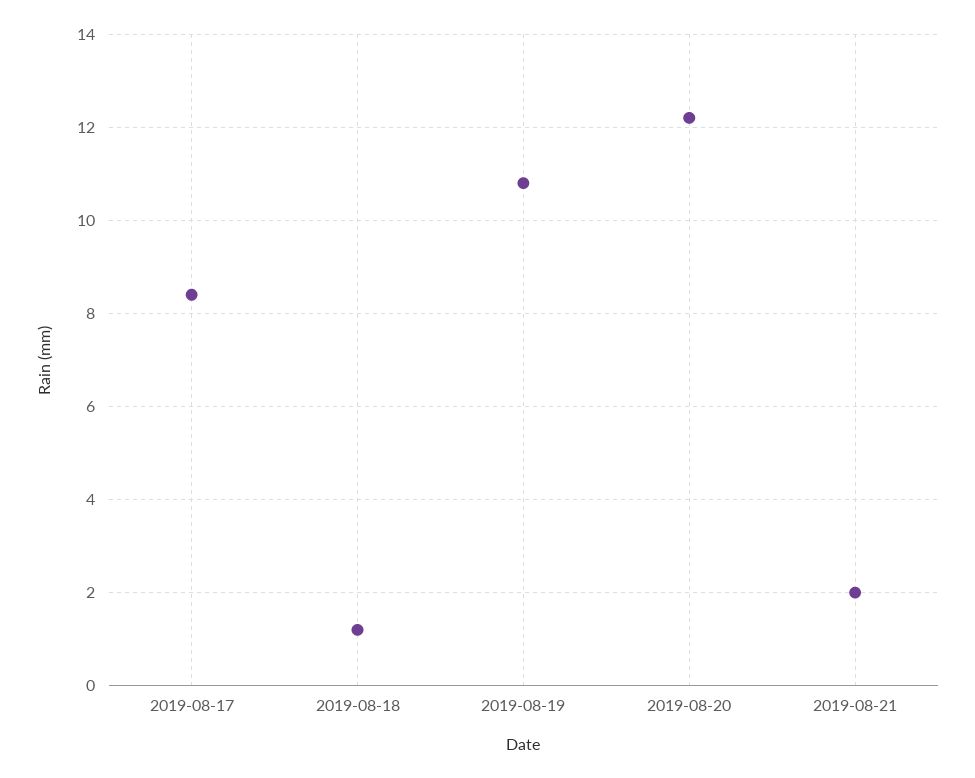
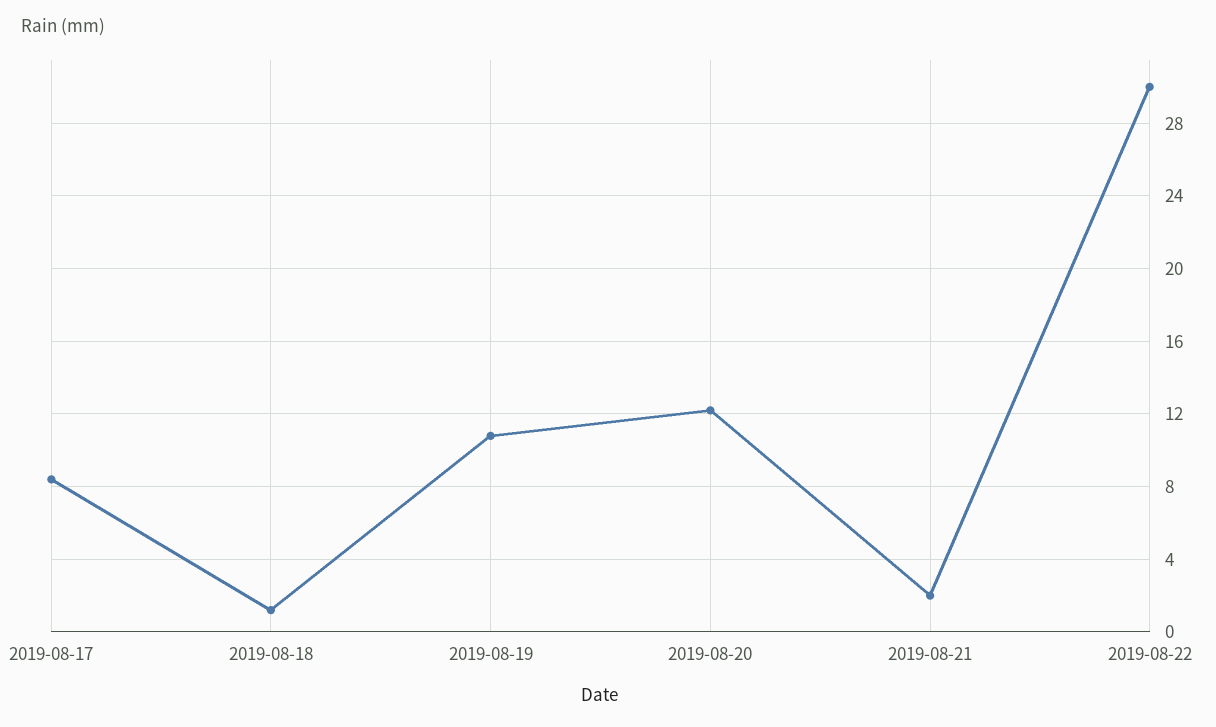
2019-08-22: none -> 30

